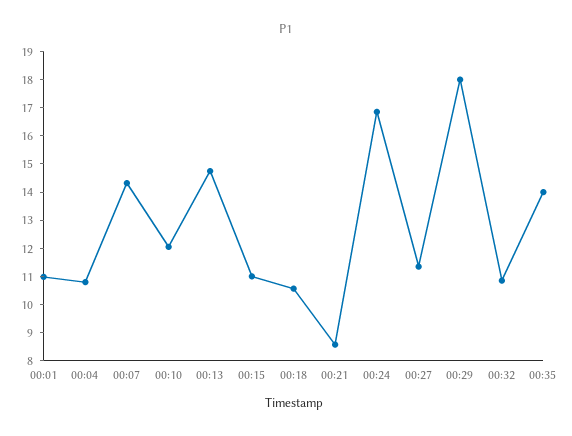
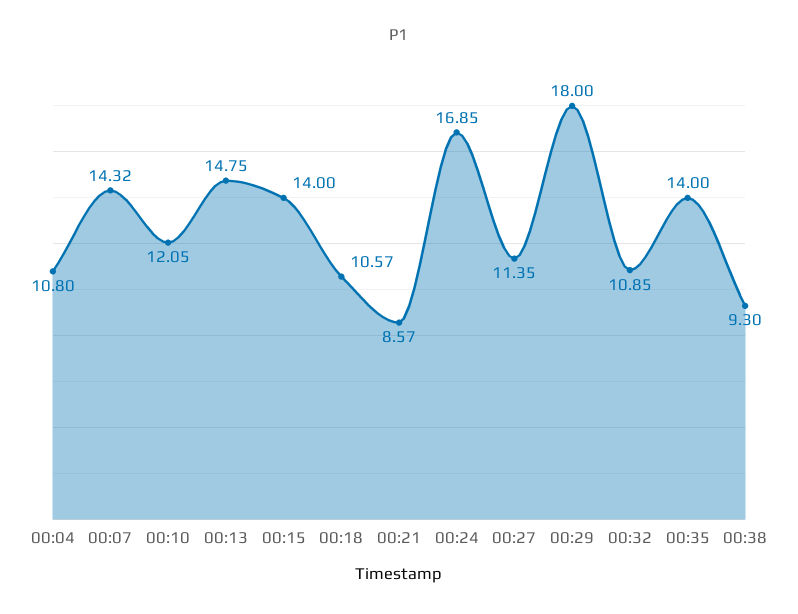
00:01: 11 -> none
00:15: 11 -> 14
00:38: none -> 9.3

